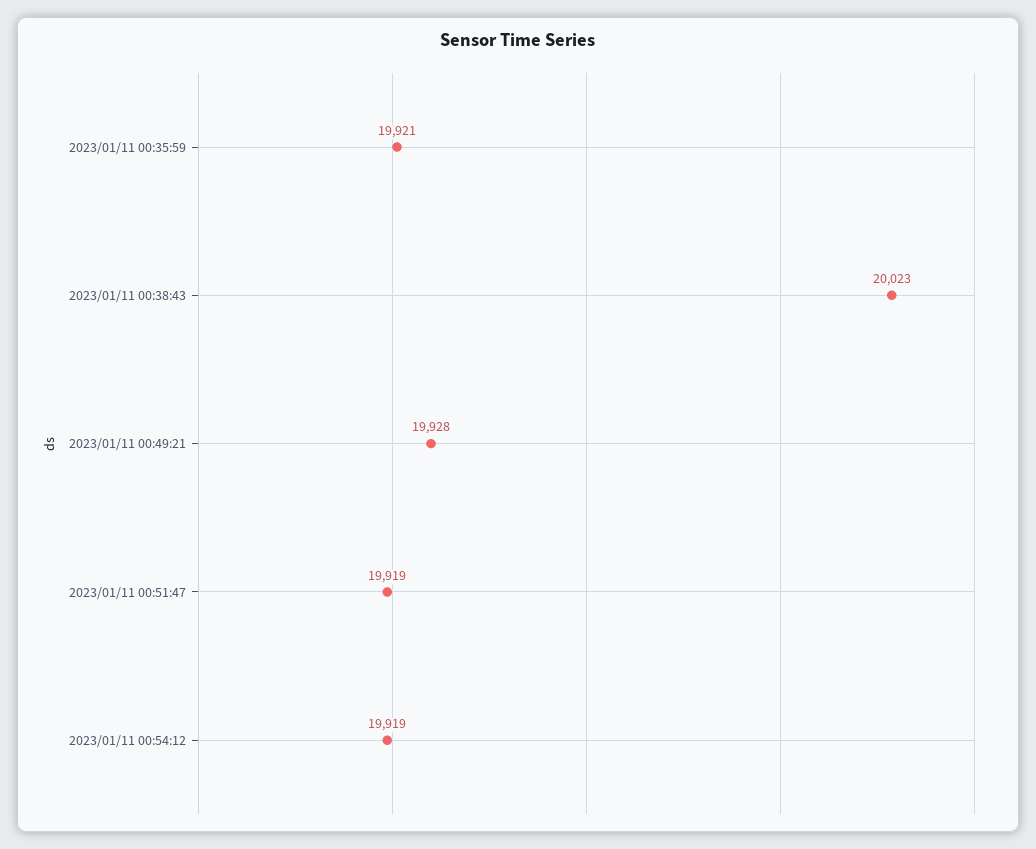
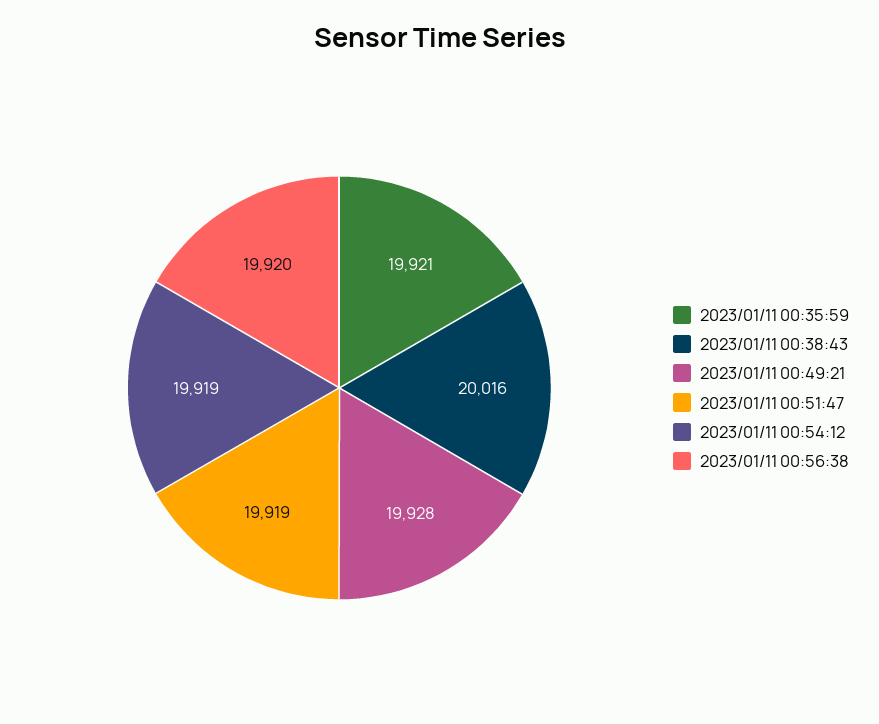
2023/01/11 00:38:43: 20023 -> 20016
2023/01/11 00:56:38: none -> 19920

